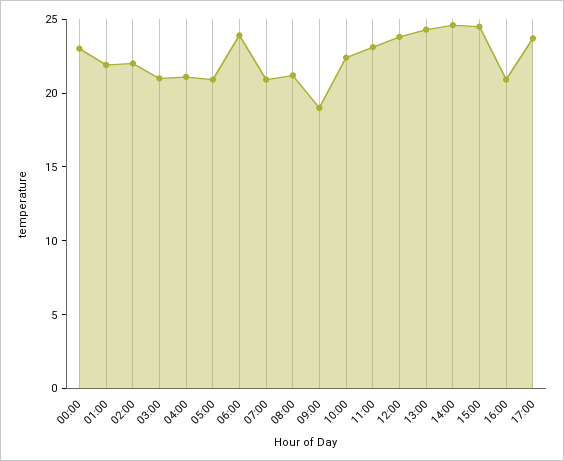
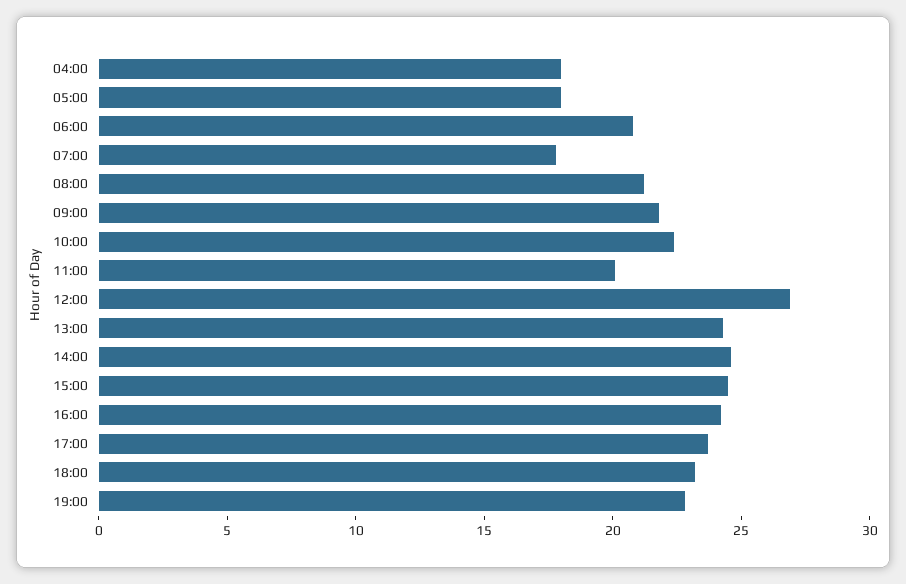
00:00: 23 -> none
01:00: 22 -> none
02:00: 22 -> none
03:00: 21 -> none
04:00: 21 -> 18
05:00: 21 -> 18
06:00: 24 -> 21
07:00: 21 -> 18
09:00: 19 -> 22
11:00: 23 -> 20
12:00: 24 -> 27
16:00: 21 -> 24
18:00: none -> 23
19:00: none -> 23

